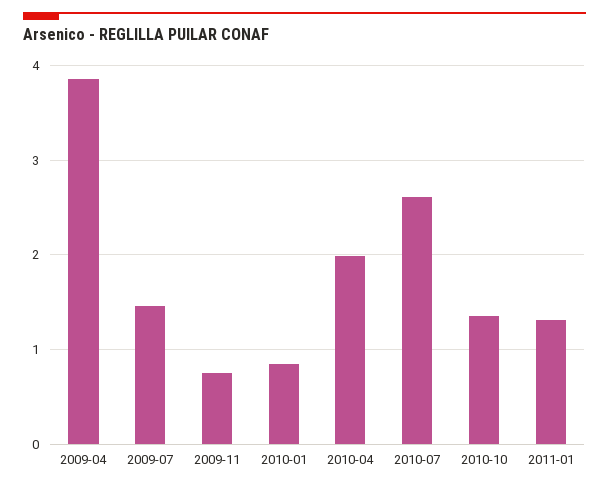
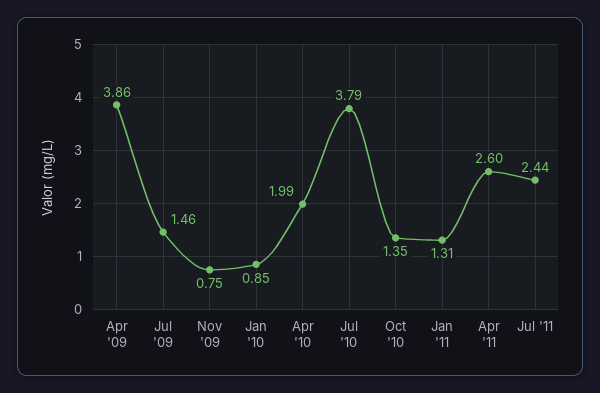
2010-07: 2.6 -> 3.79
Apr '11: none -> 2.6
Jul '11: none -> 2.44

